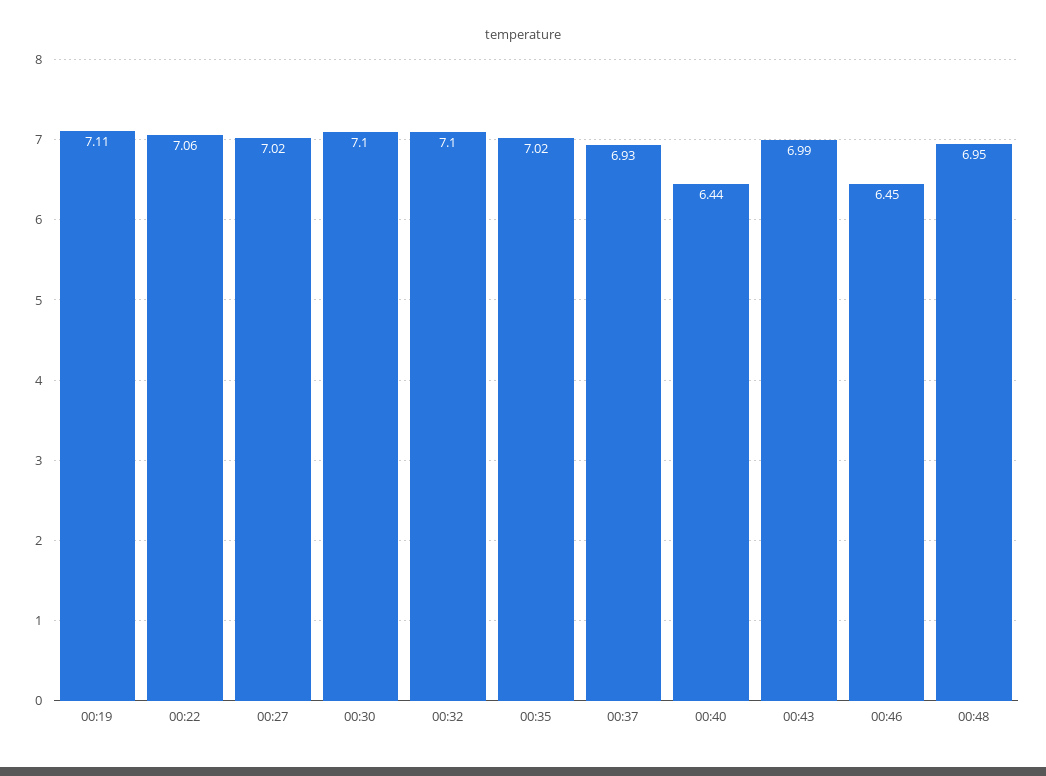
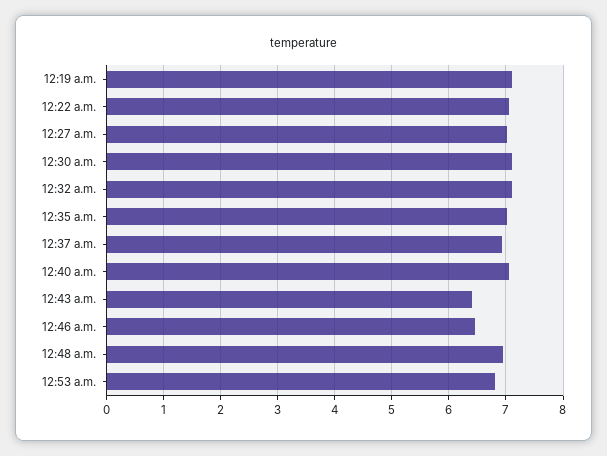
00:40: 6.44 -> 7
00:43: 6.99 -> 6.4
12:53 a.m.: none -> 6.8

